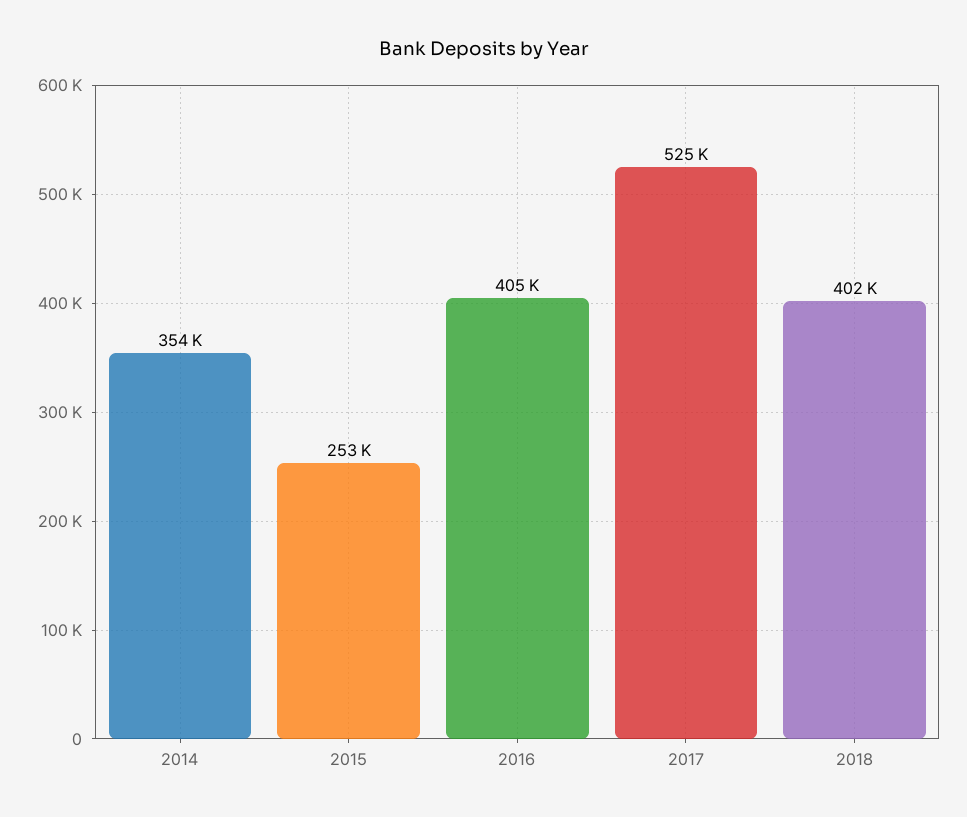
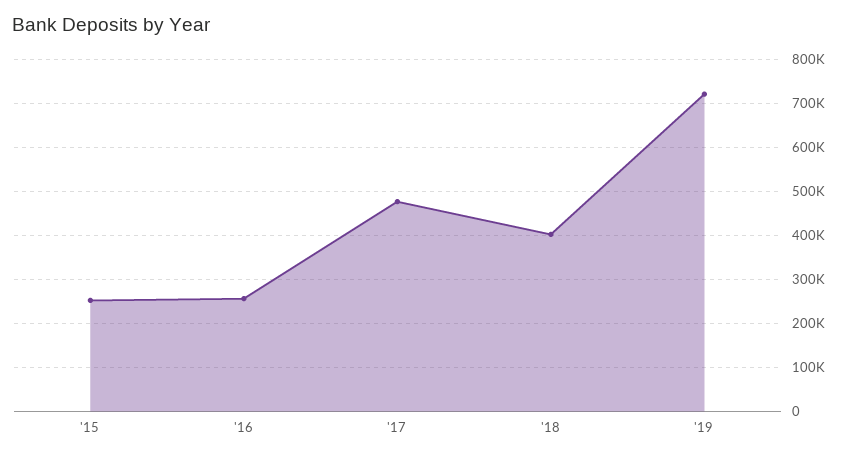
2014: 354000 -> none
2016: 405000 -> 260000
2017: 525000 -> 480000
'19: none -> 720000

